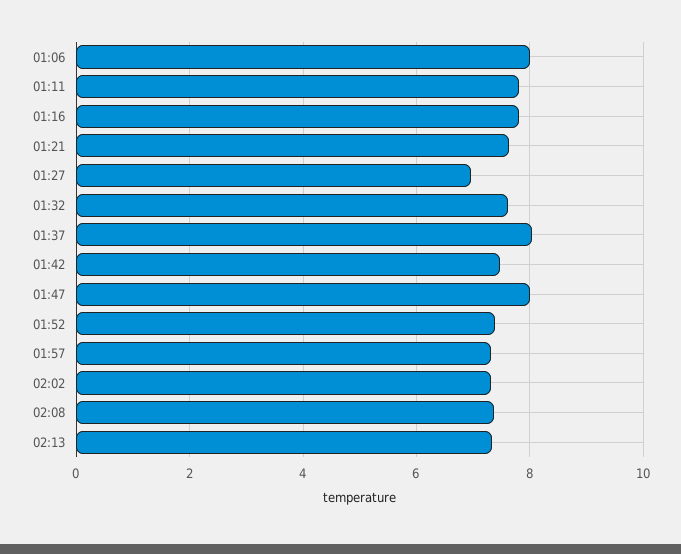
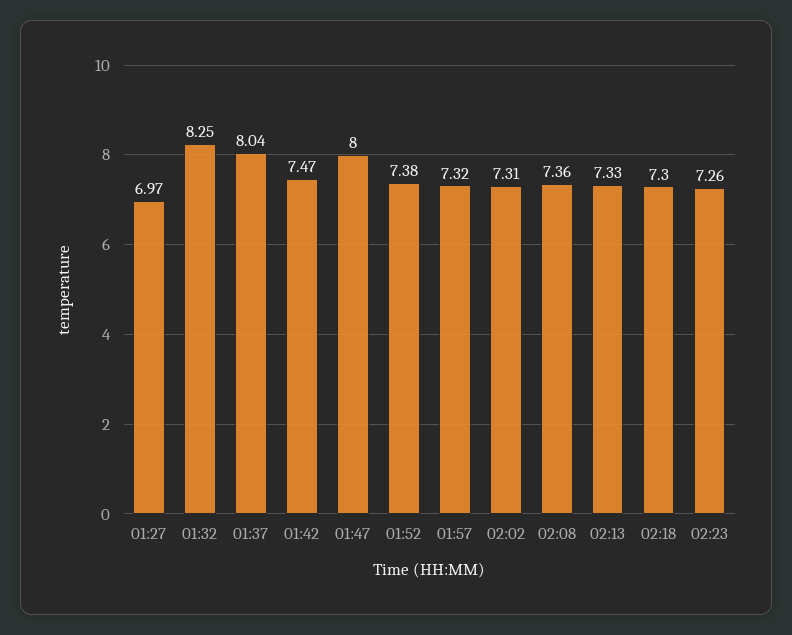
01:06: 8 -> none
01:11: 7.8 -> none
01:16: 7.8 -> none
01:21: 7.6 -> none
01:32: 7.6 -> 8.25
02:18: none -> 7.3
02:23: none -> 7.26

